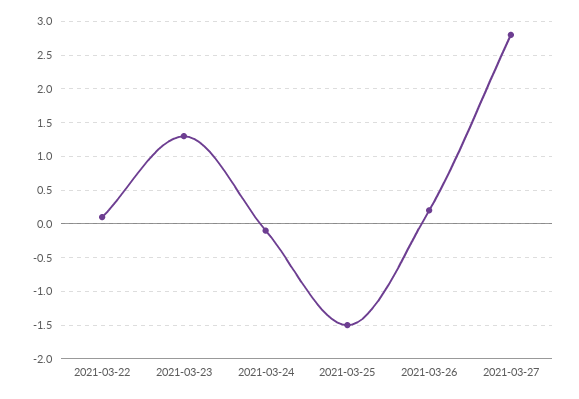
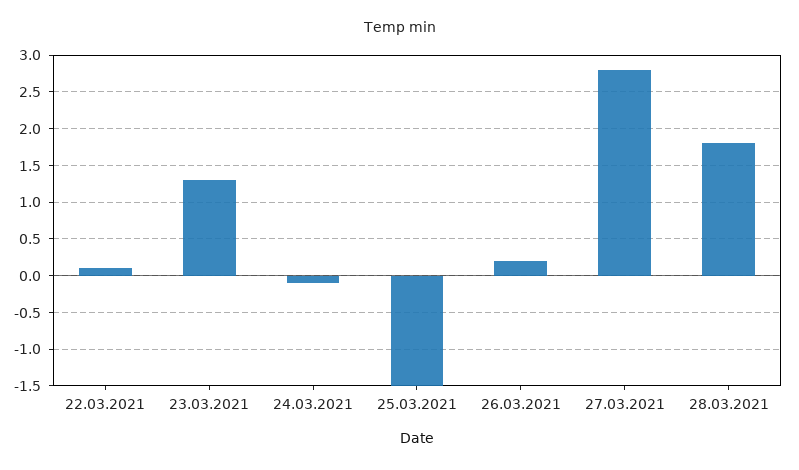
28.03.2021: none -> 1.8

